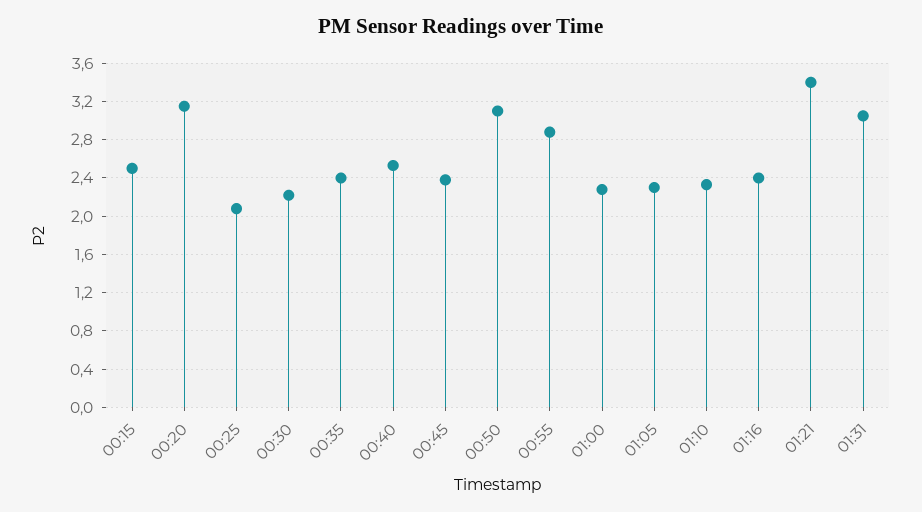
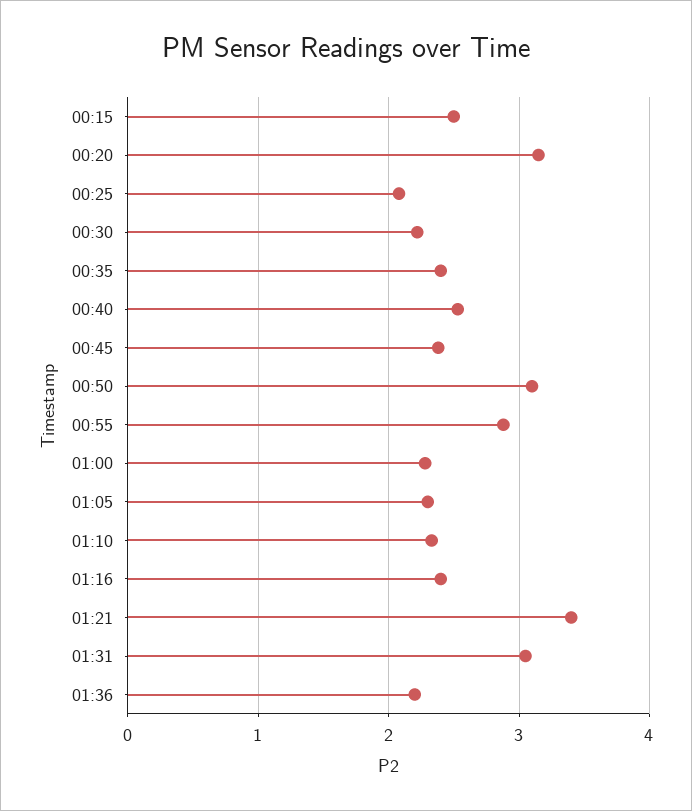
01:36: none -> 2.2

